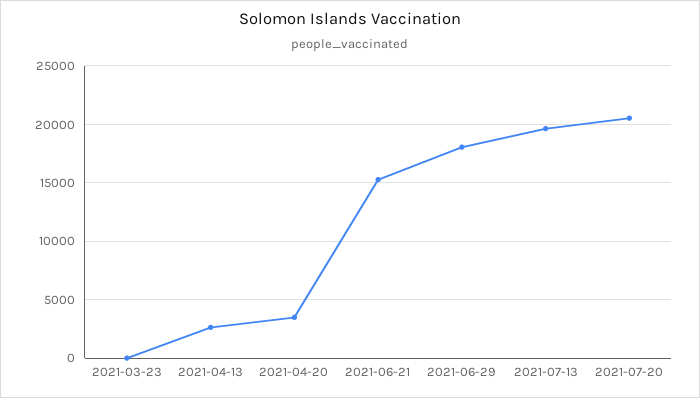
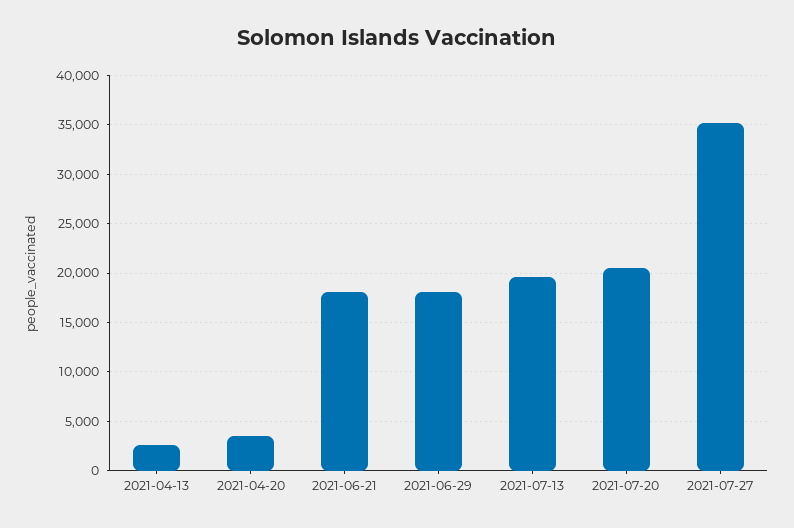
2021-03-23: 0 -> none
2021-06-21: 15000 -> 18000
2021-07-27: none -> 35000

